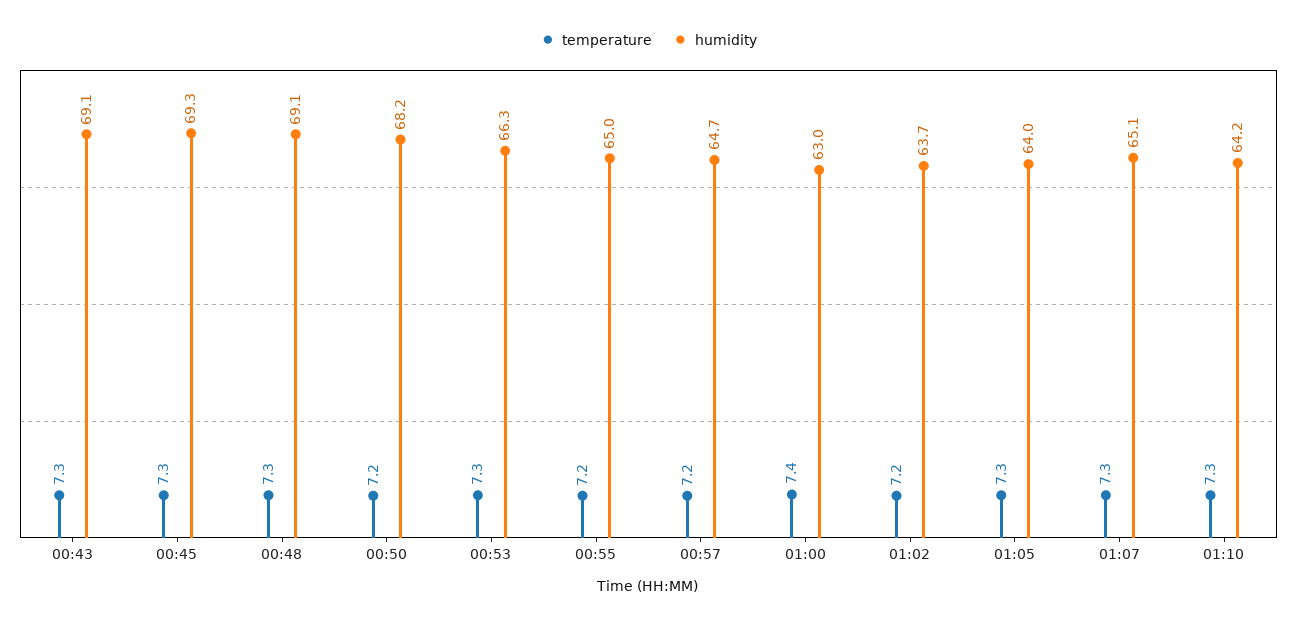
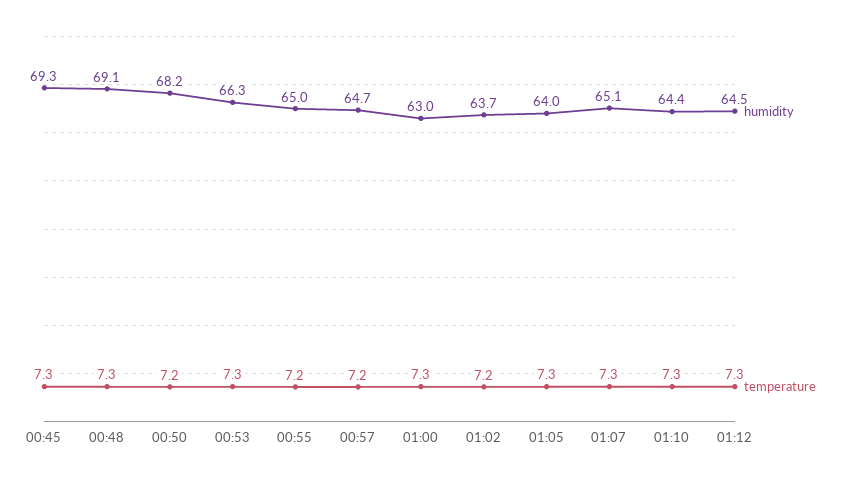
temperature, 00:43: 7.3 -> none
humidity, 00:43: 69.1 -> none
temperature, 01:00: 7.4 -> 7.3
humidity, 01:10: 64.2 -> 64.4
humidity, 01:12: none -> 64.5
temperature, 01:12: none -> 7.3

